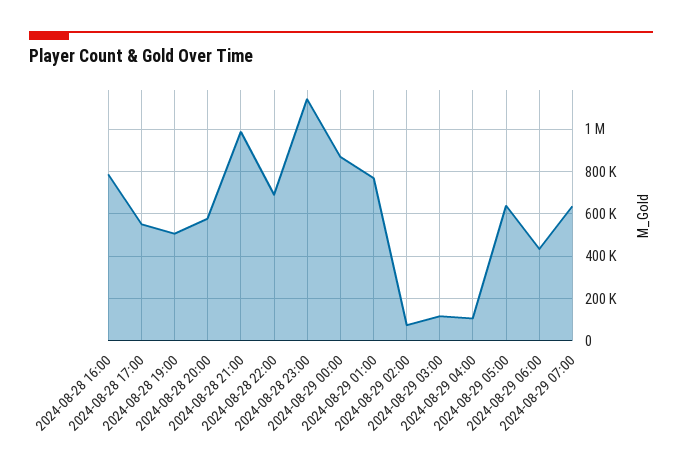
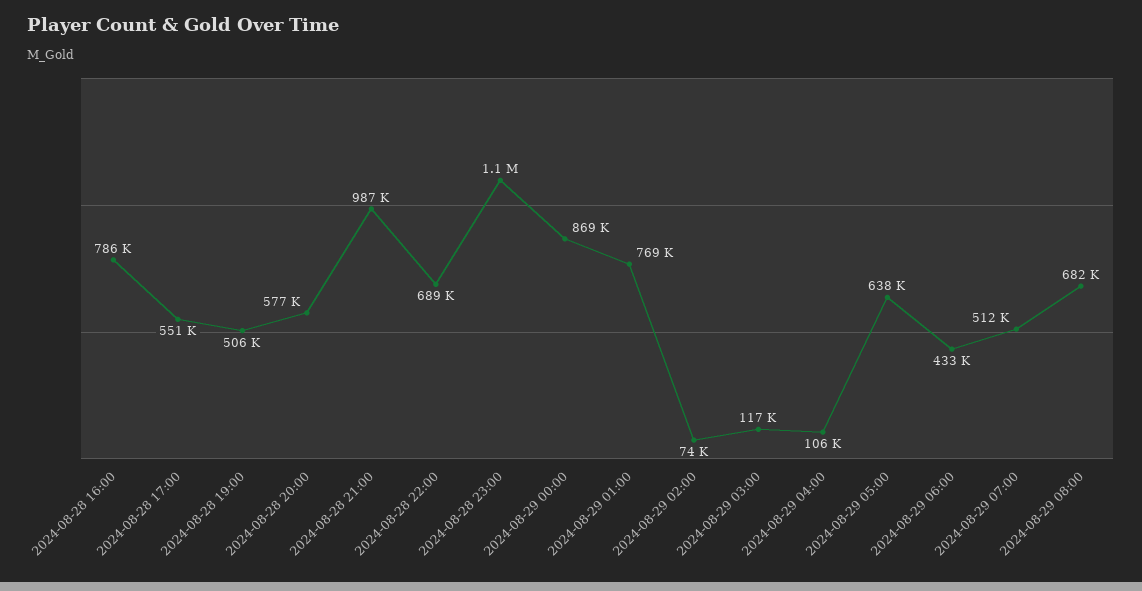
2024-08-29 07:00: 650000 -> 512000
2024-08-29 08:00: none -> 682000

